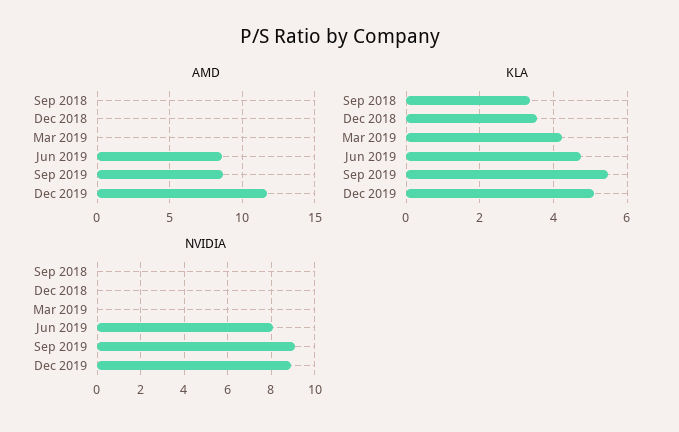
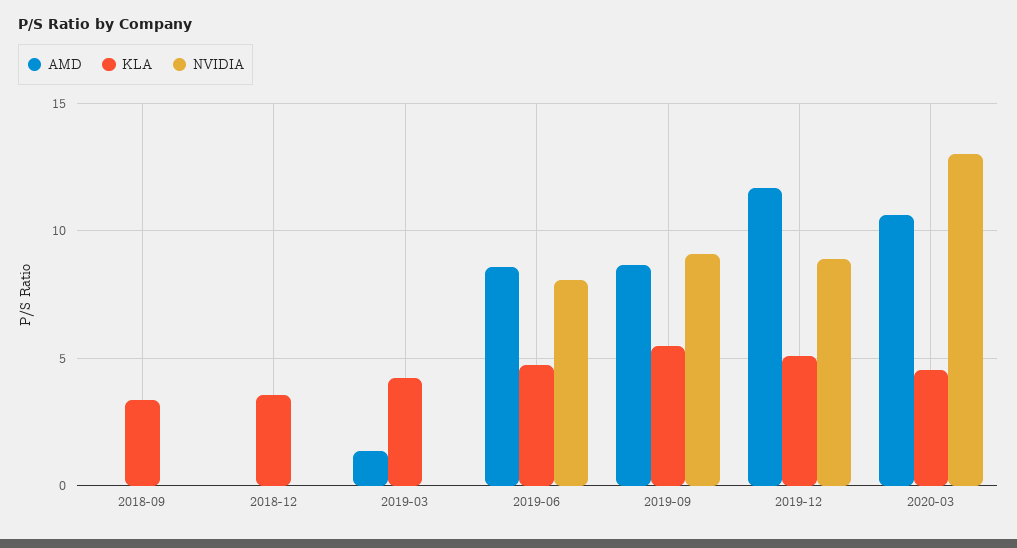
AMD, Mar 2019: 0 -> 1.5
AMD, 2020-03: none -> 10.5
KLA, 2020-03: none -> 4.5
NVIDIA, 2020-03: none -> 13

